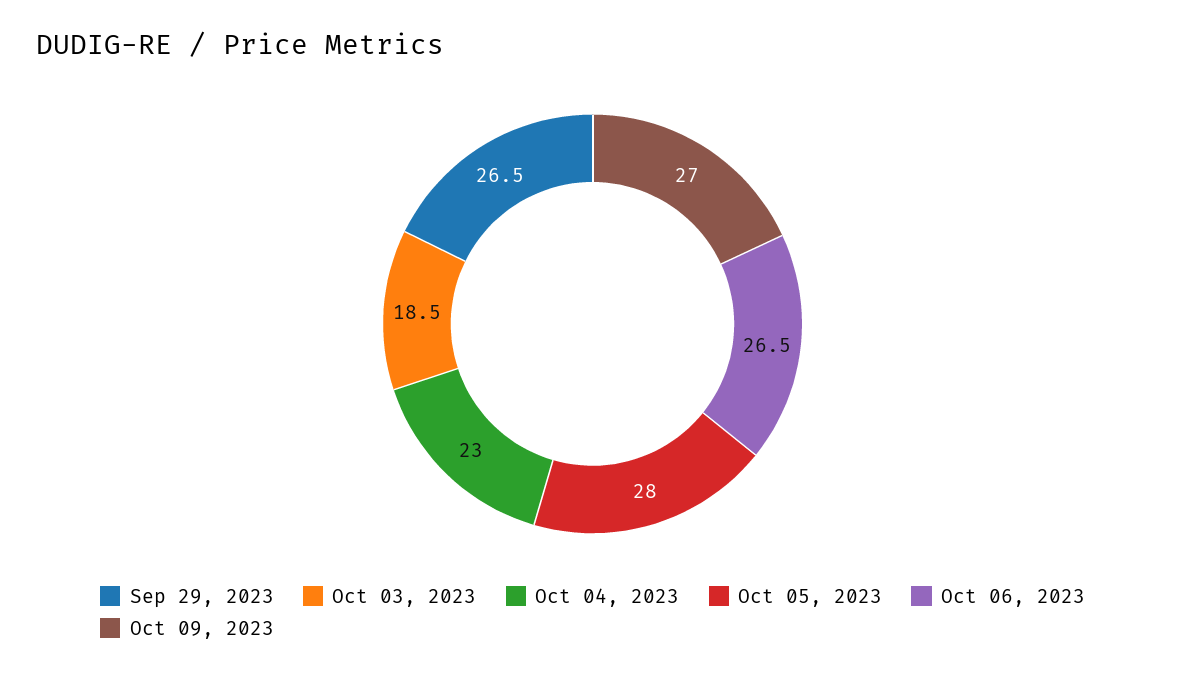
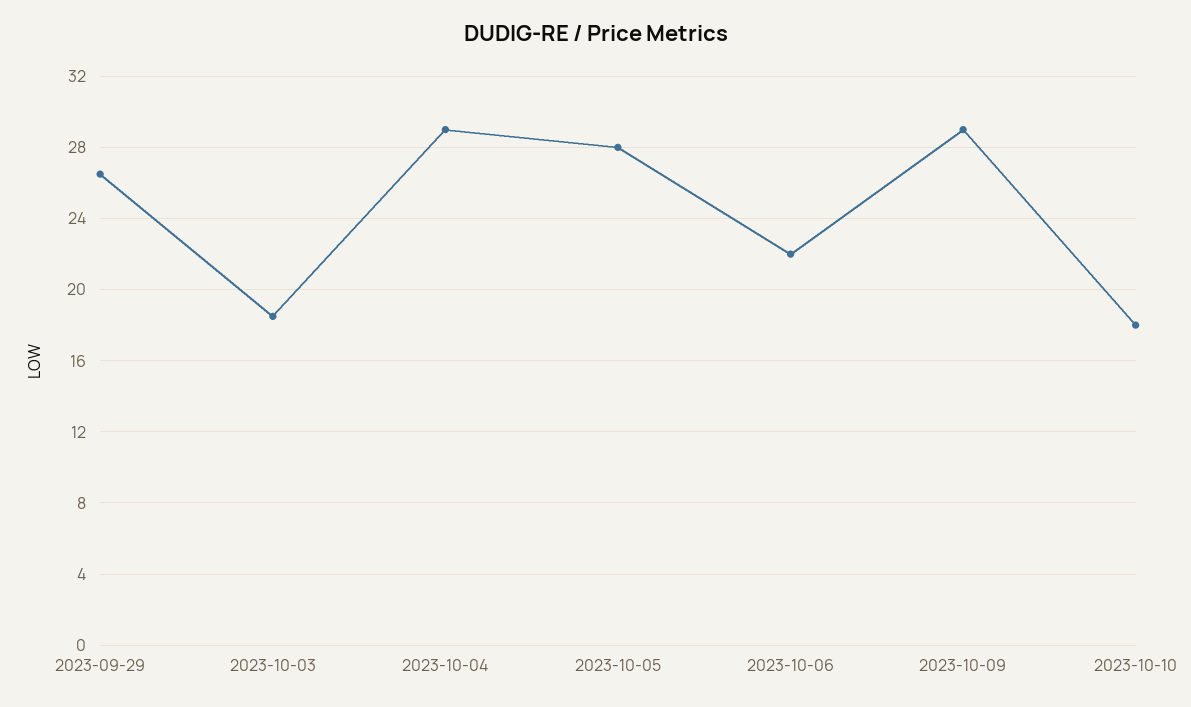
Oct 04, 2023: 23 -> 29
Oct 06, 2023: 26.5 -> 22
Oct 09, 2023: 27 -> 29
2023-10-10: none -> 18

